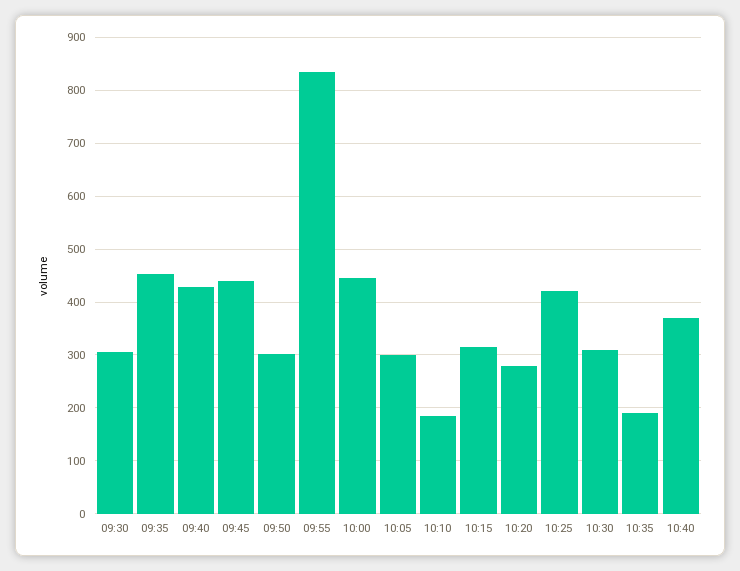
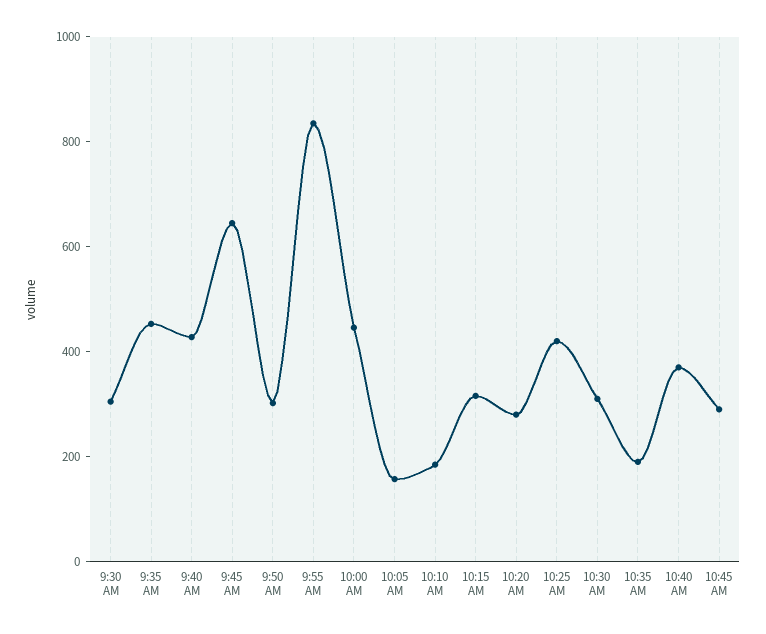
09:45: 440 -> 650
10:05: 300 -> 150
10:45 AM: none -> 300

